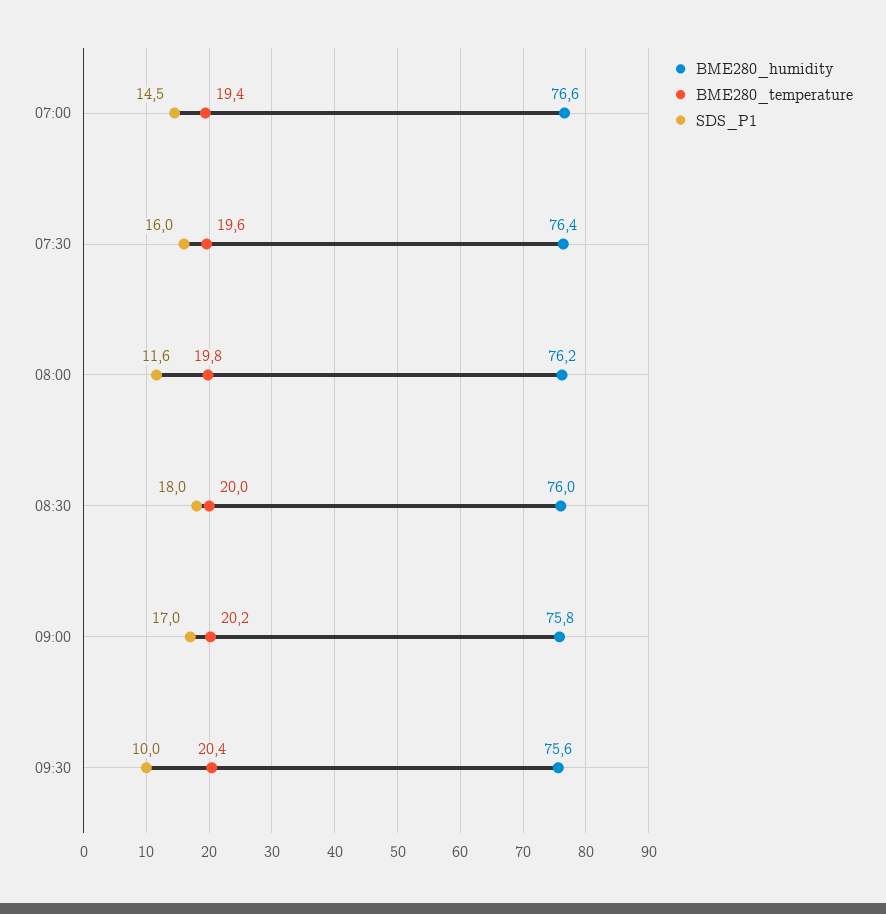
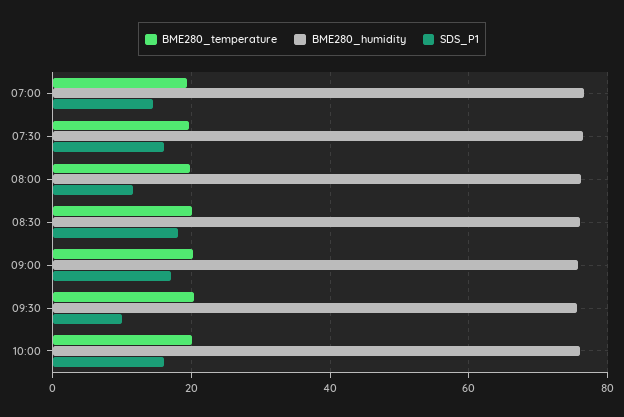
BME280_temperature, 10:00: none -> 20
BME280_humidity, 10:00: none -> 76
SDS_P1, 10:00: none -> 16

